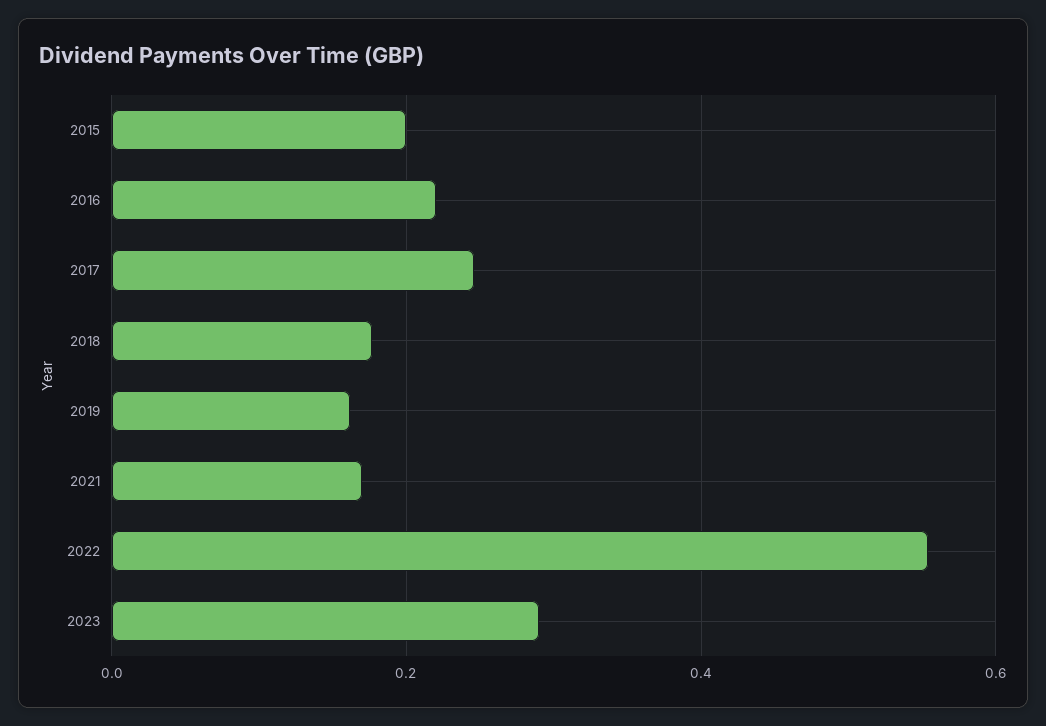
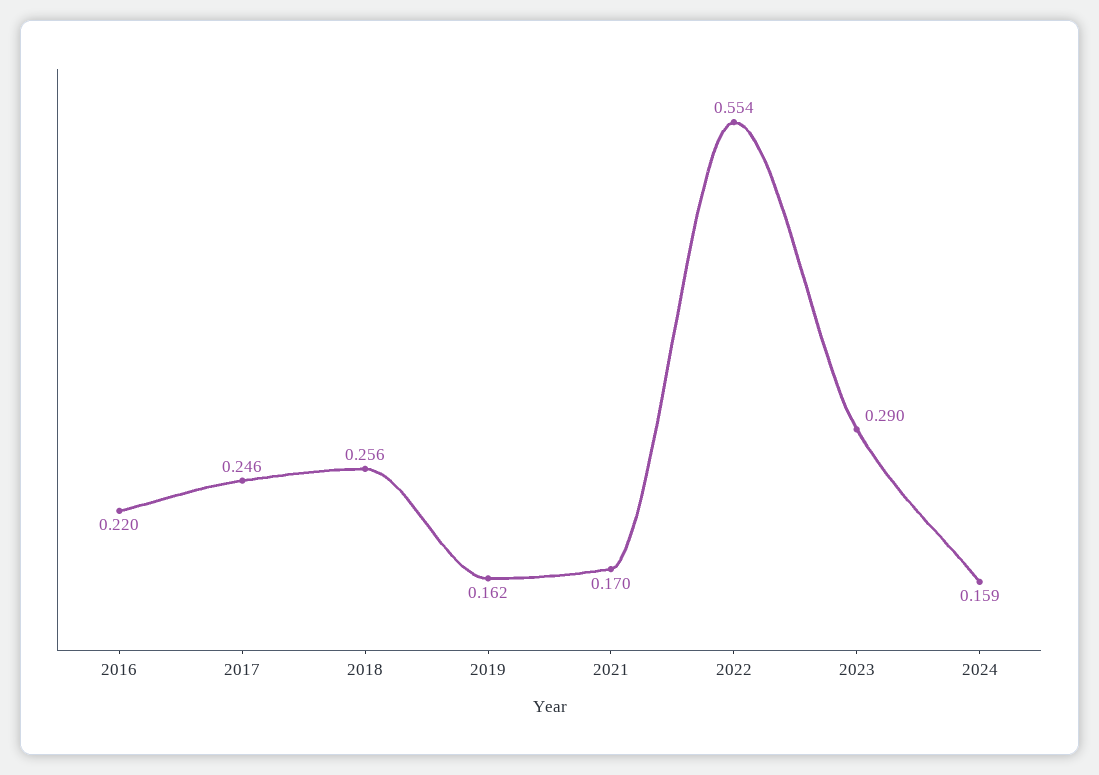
2015: 0.2 -> none
2018: 0.18 -> 0.256
2024: none -> 0.159

